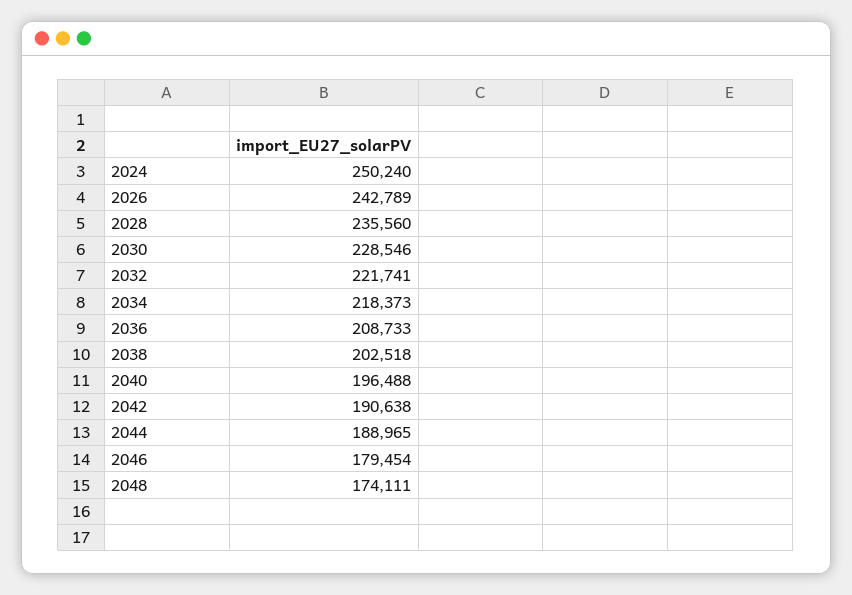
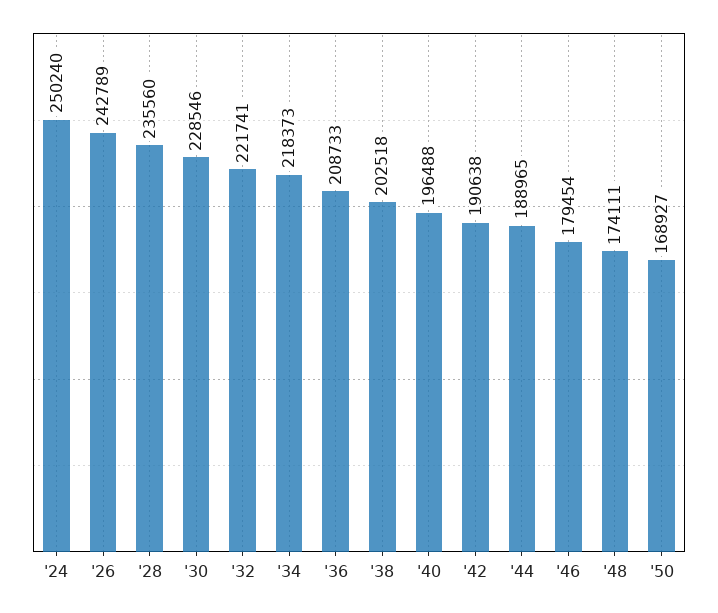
'50: none -> 168927

